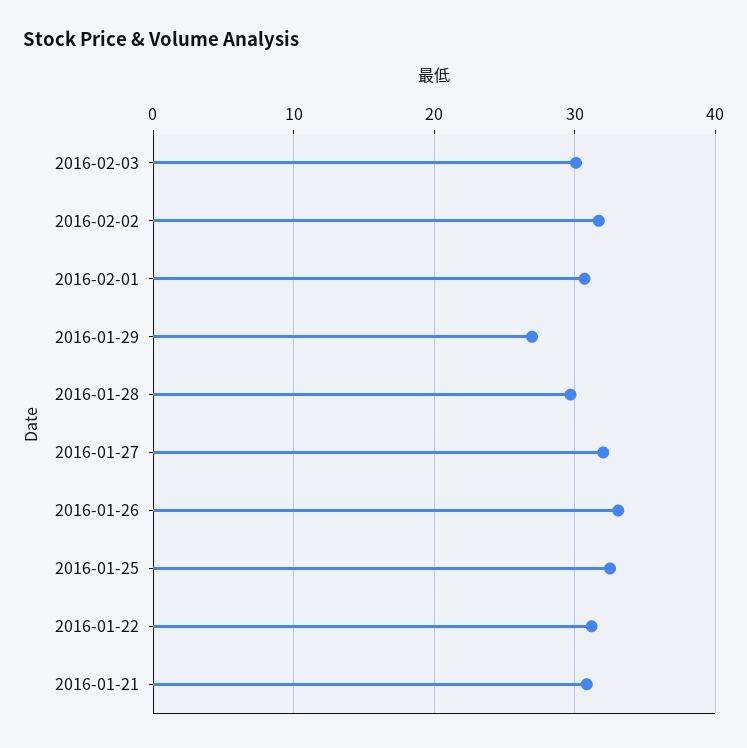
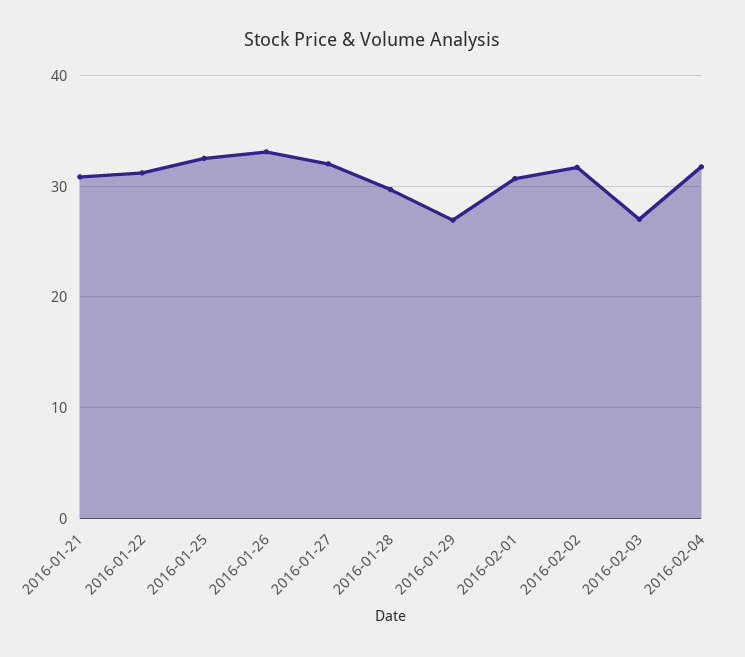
2016-02-03: 30 -> 27
2016-02-04: none -> 32

